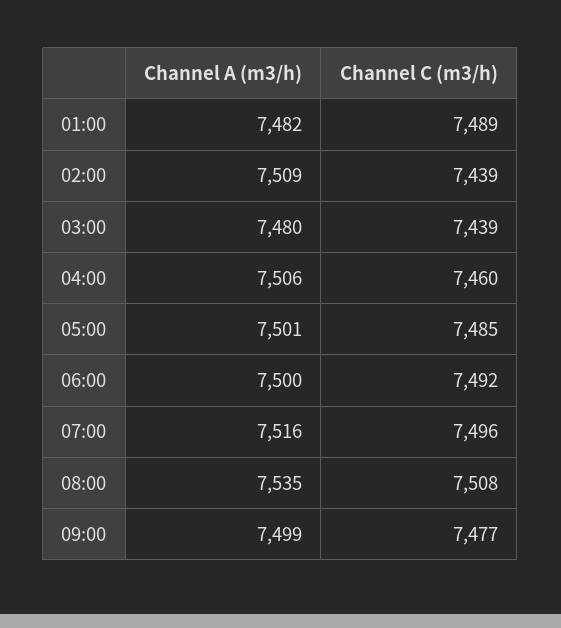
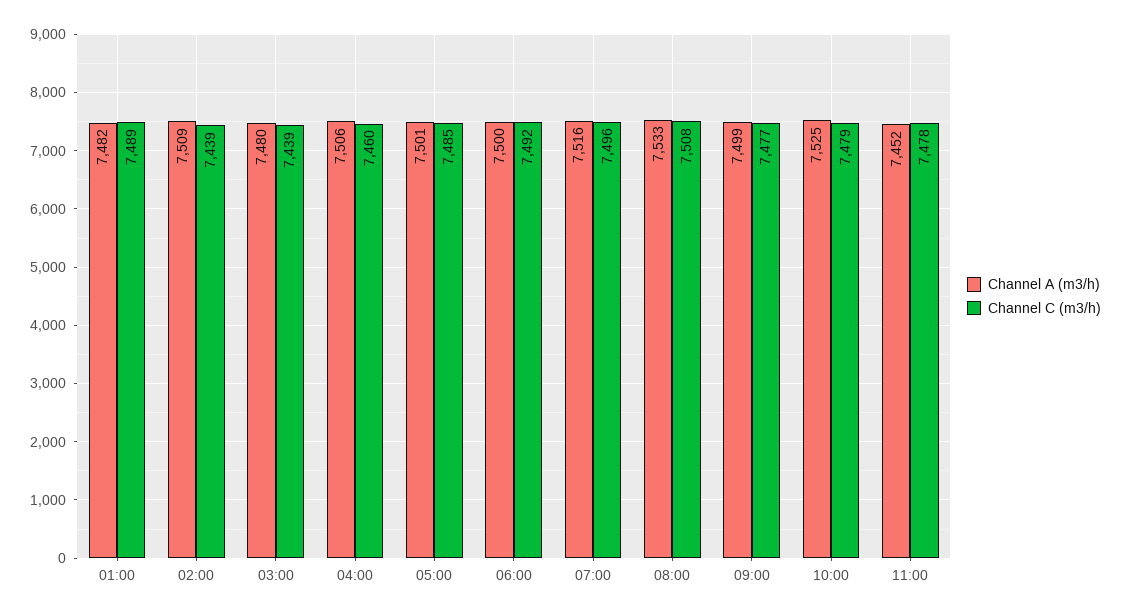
Channel A (m3/h), 08:00: 7535 -> 7533
Channel A (m3/h), 10:00: none -> 7525
Channel C (m3/h), 10:00: none -> 7479
Channel A (m3/h), 11:00: none -> 7452
Channel C (m3/h), 11:00: none -> 7478

